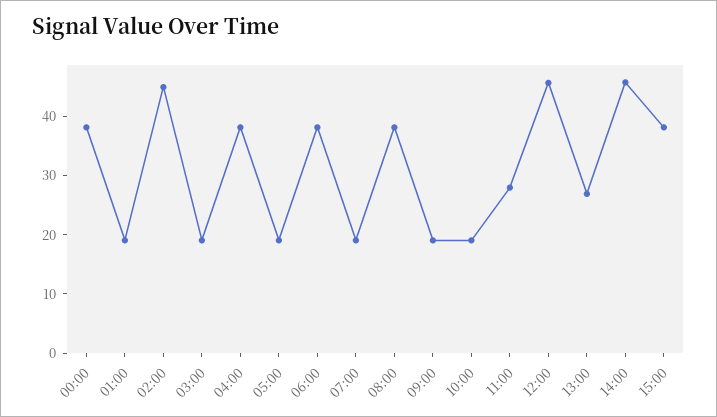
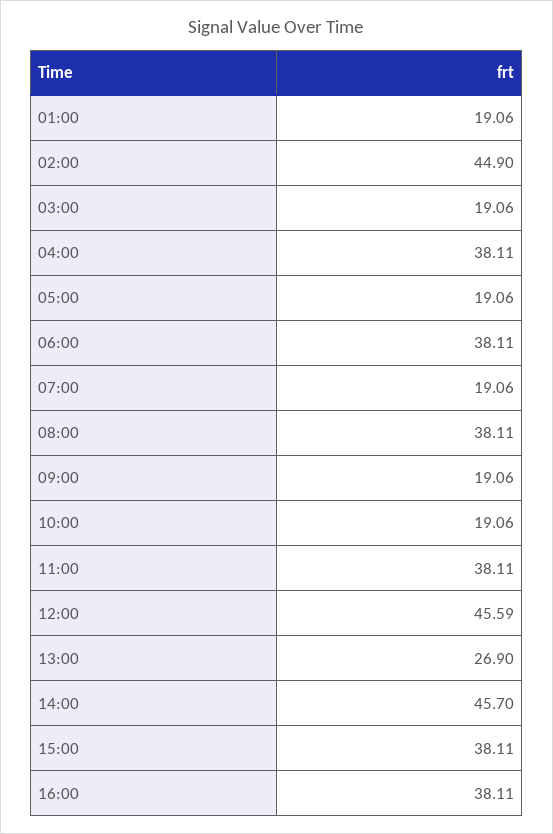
00:00: 38 -> none
11:00: 28 -> 38.11
16:00: none -> 38.11

